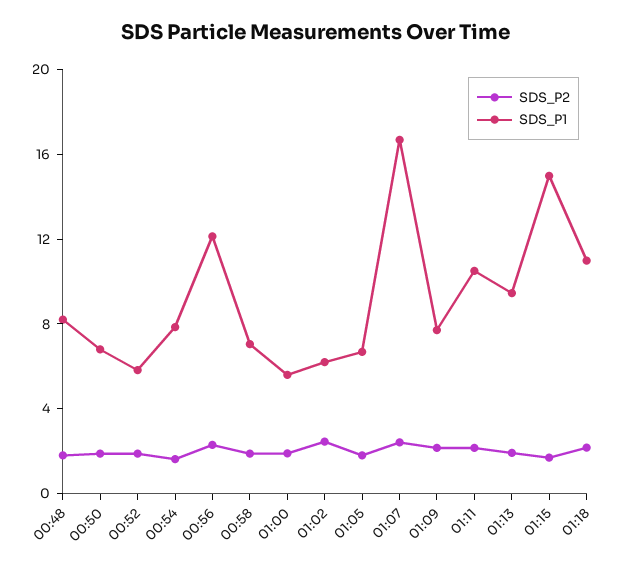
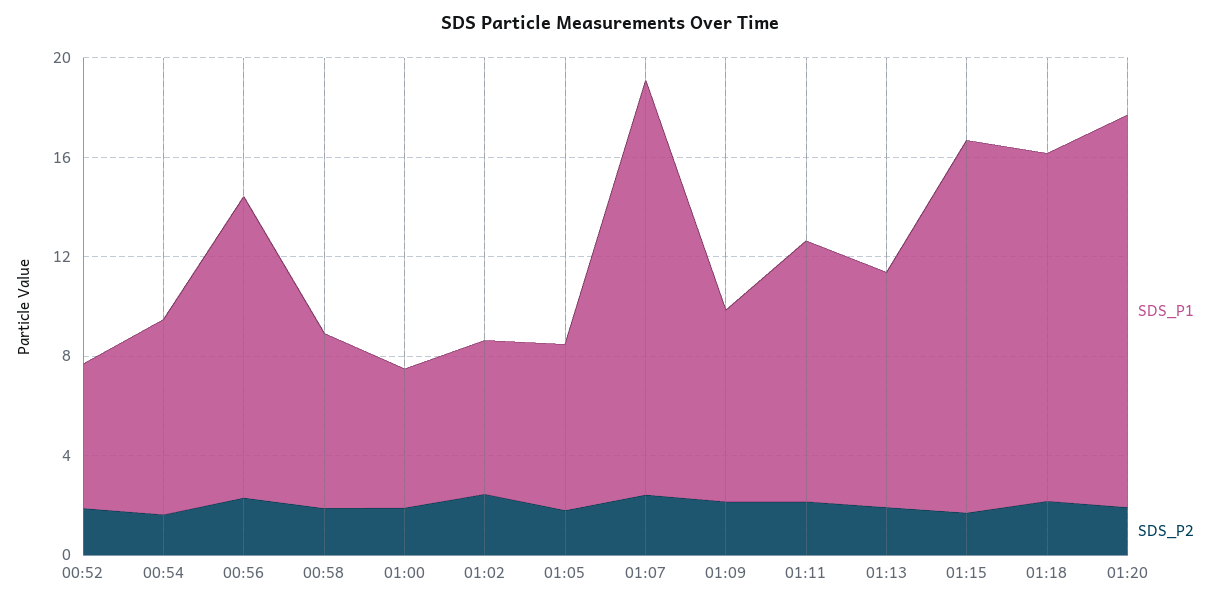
SDS_P2, 00:48: 2 -> none
SDS_P1, 00:48: 8 -> none
SDS_P2, 00:50: 2 -> none
SDS_P1, 00:50: 7 -> none
SDS_P1, 01:18: 11 -> 14
SDS_P1, 01:20: none -> 16
SDS_P2, 01:20: none -> 2

